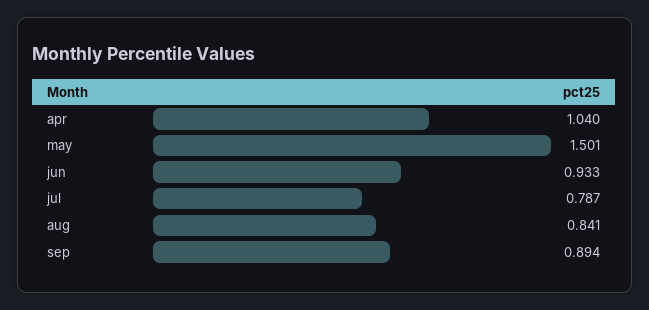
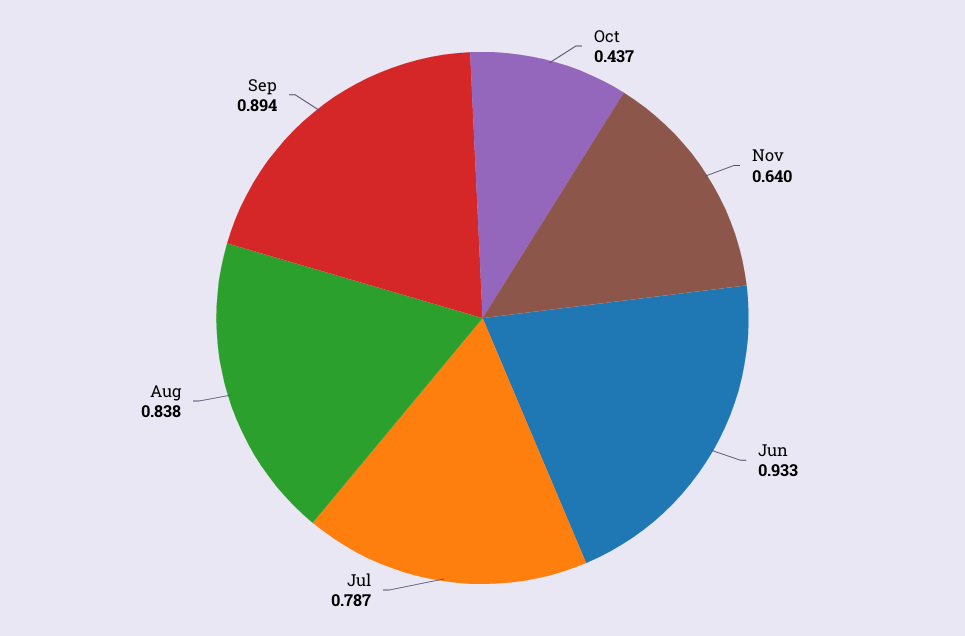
apr: 1.04 -> none
may: 1.501 -> none
aug: 0.841 -> 0.838
Oct: none -> 0.437
Nov: none -> 0.64

